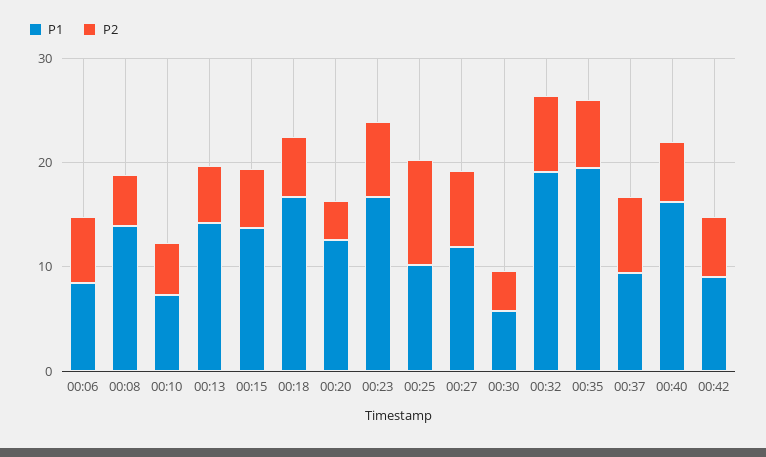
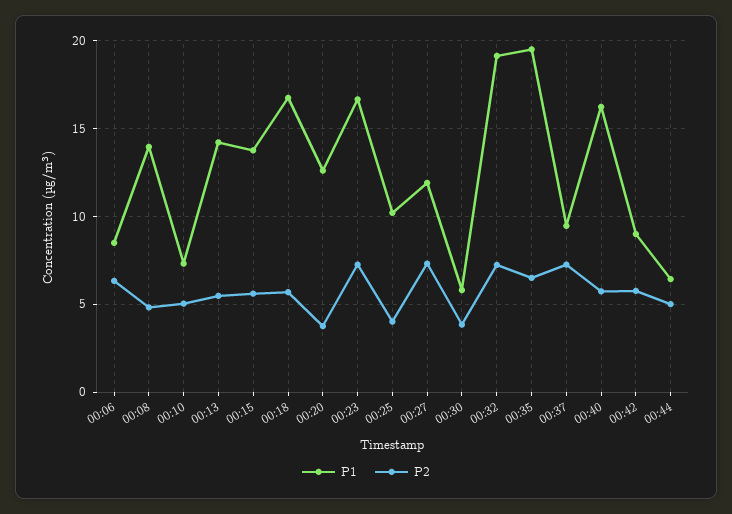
P2, 00:25: 10 -> 4
P1, 00:44: none -> 6.5
P2, 00:44: none -> 5

